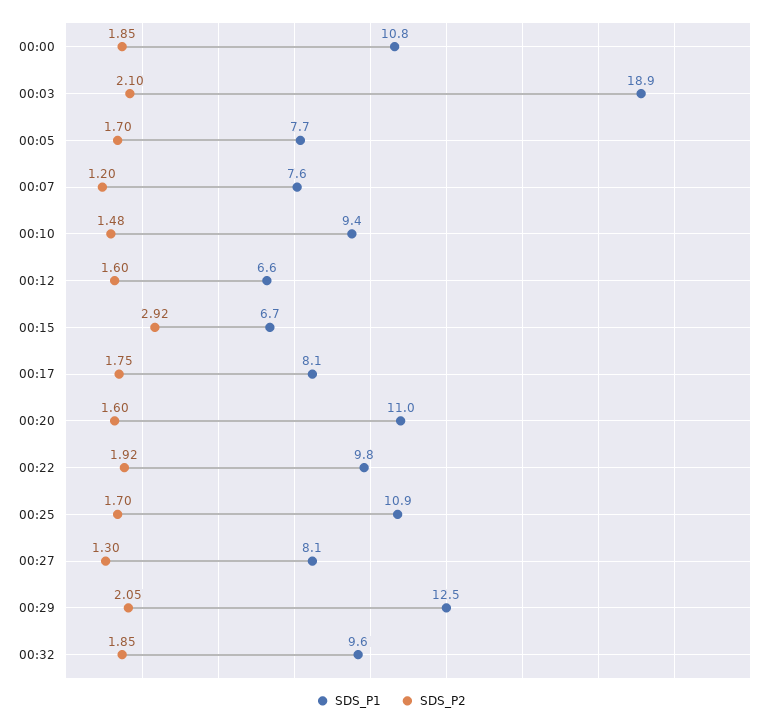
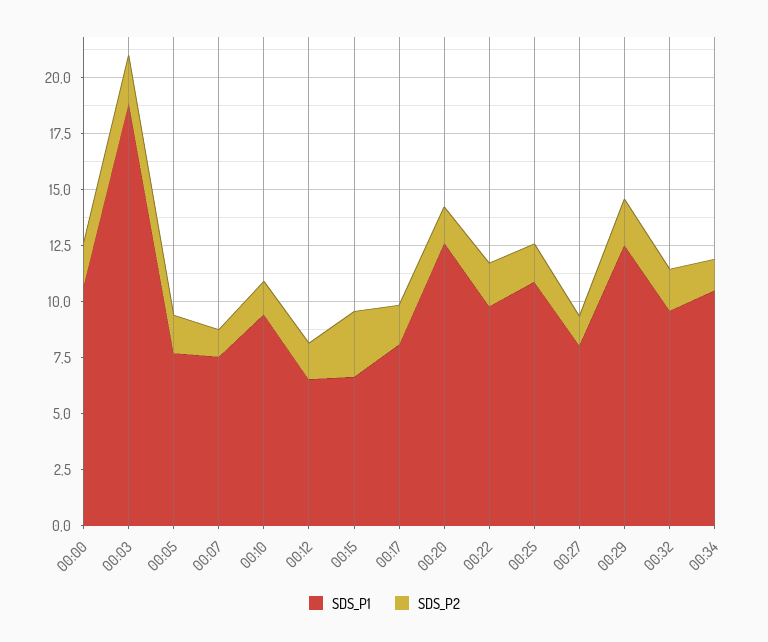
SDS_P1, 00:20: 11 -> 12.5
SDS_P1, 00:34: none -> 10.5
SDS_P2, 00:34: none -> 1.5

